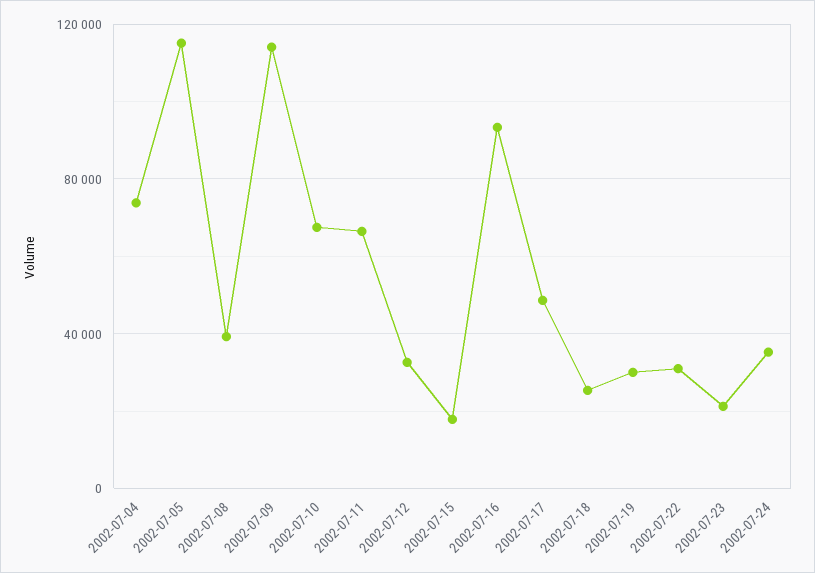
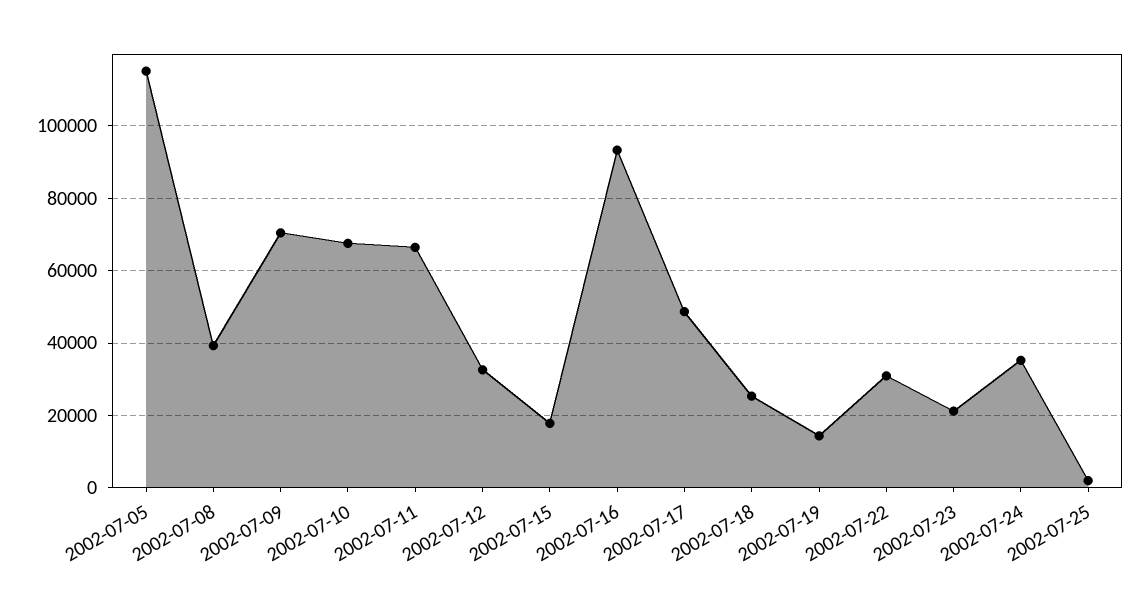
2002-07-04: 75000 -> none
2002-07-09: 115000 -> 70000
2002-07-19: 30000 -> 14000
2002-07-25: none -> 2000

